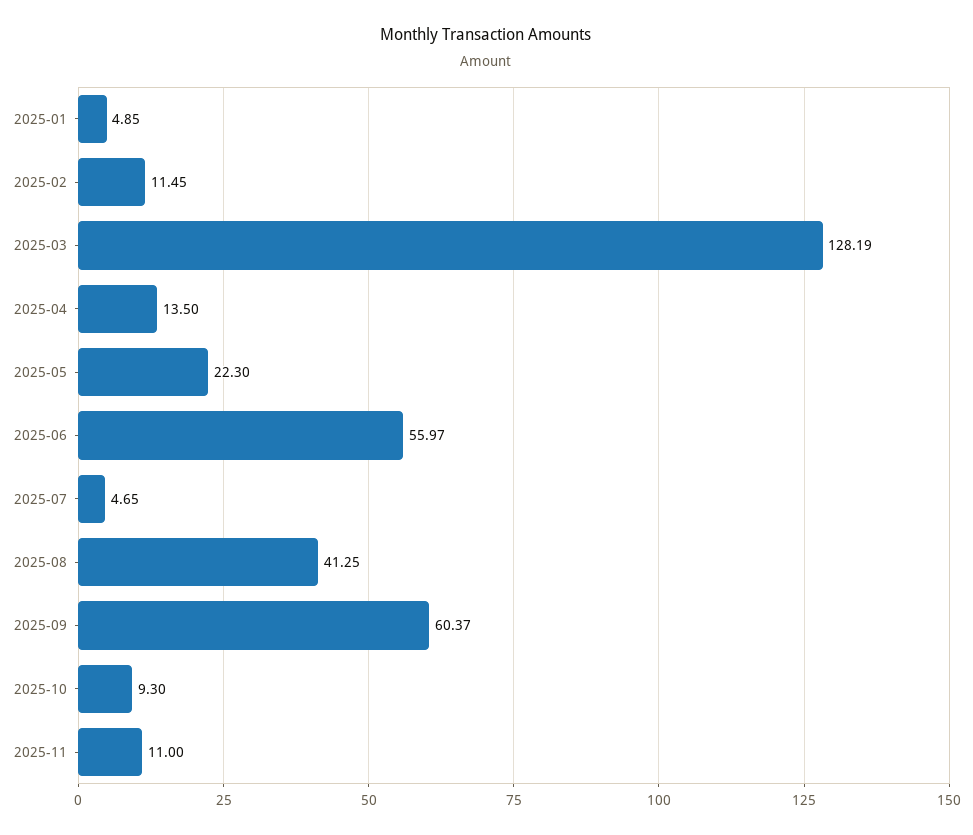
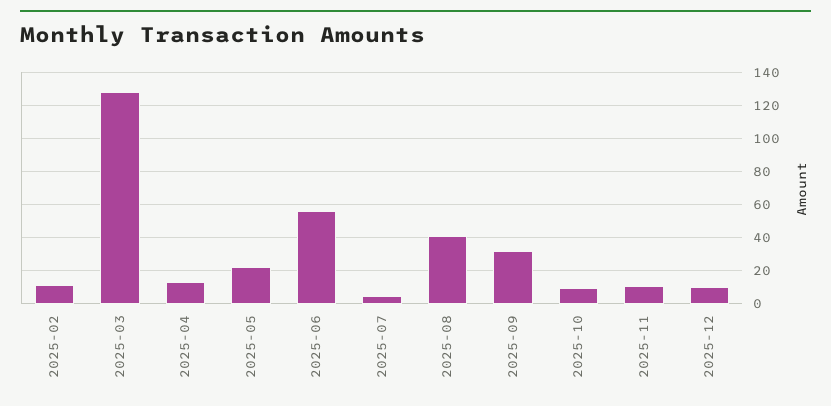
2025-01: 4.85 -> none
2025-09: 60.37 -> 30
2025-12: none -> 10

